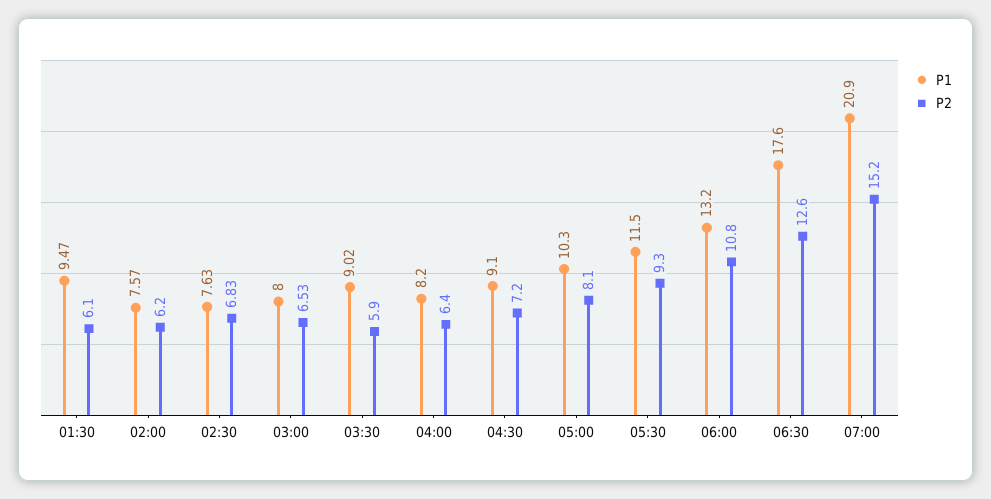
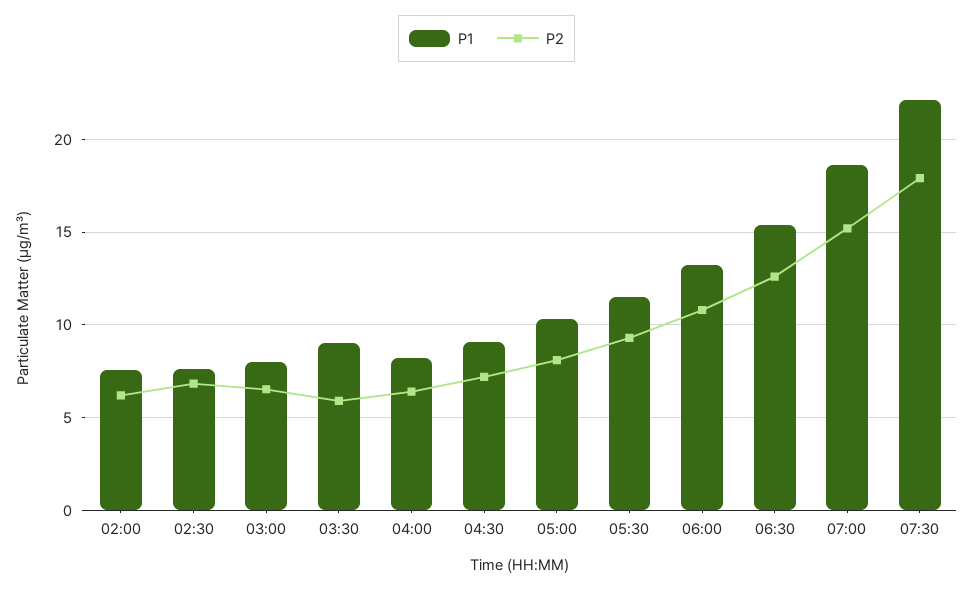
P1, 01:30: 9.47 -> none
P2, 01:30: 6.1 -> none
P1, 06:30: 17.6 -> 15.5
P1, 07:00: 20.9 -> 18.5
P1, 07:30: none -> 22
P2, 07:30: none -> 18

